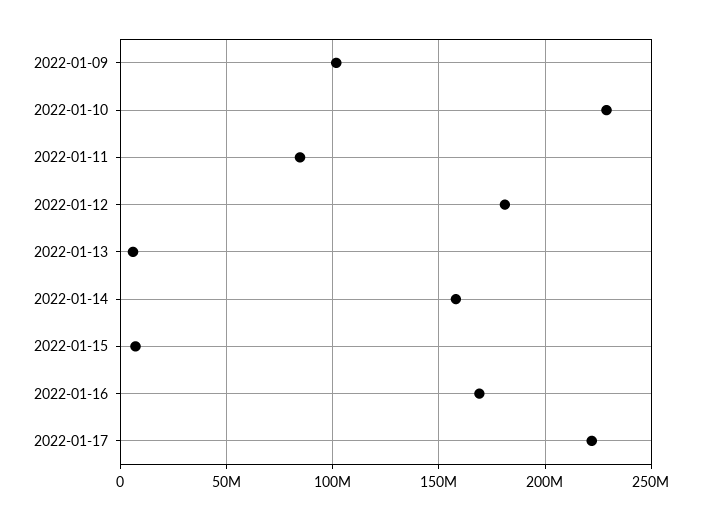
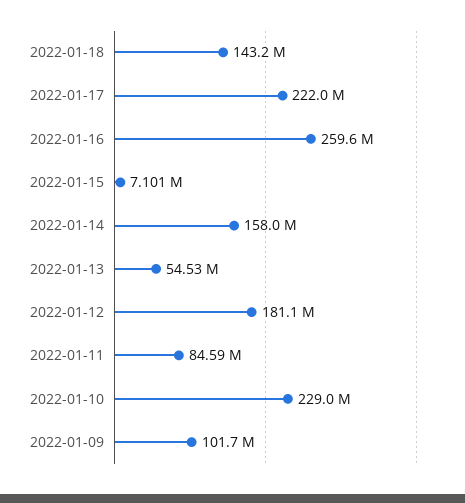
2022-01-13: 5000000 -> 54530000
2022-01-16: 170000000 -> 259600000
2022-01-18: none -> 143200000

